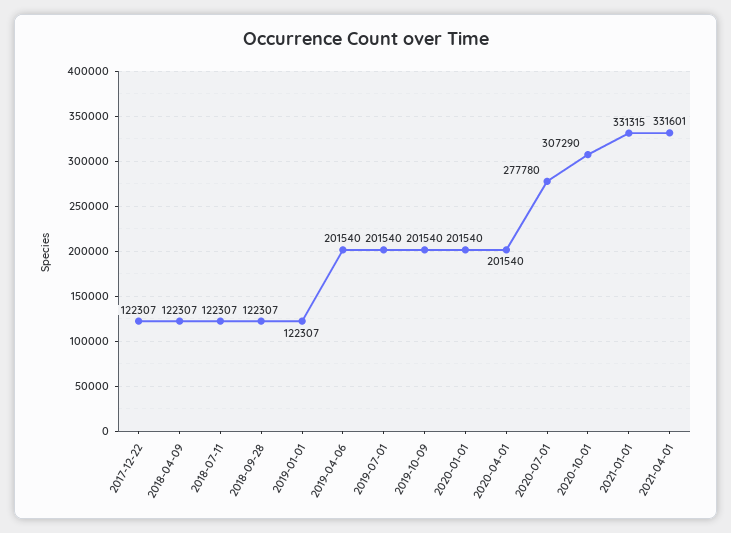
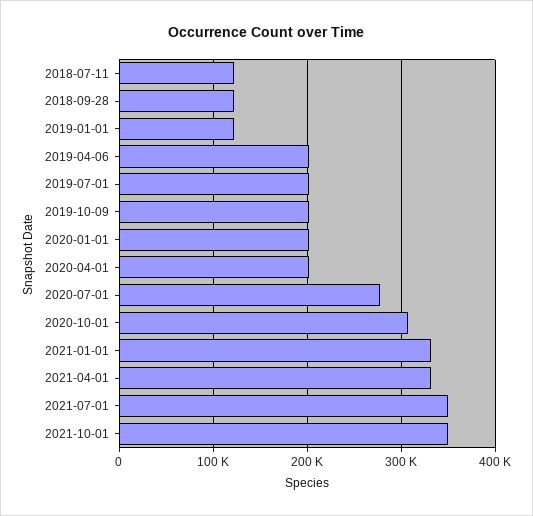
2017-12-22: 122307 -> none
2018-04-09: 122307 -> none
2021-07-01: none -> 350000
2021-10-01: none -> 350000

